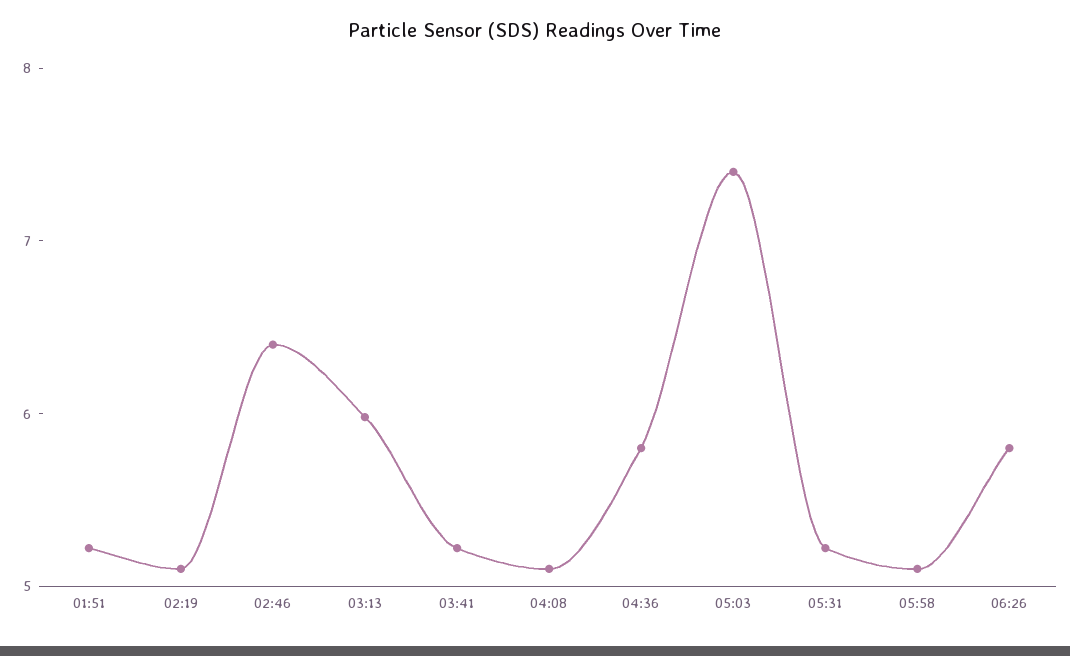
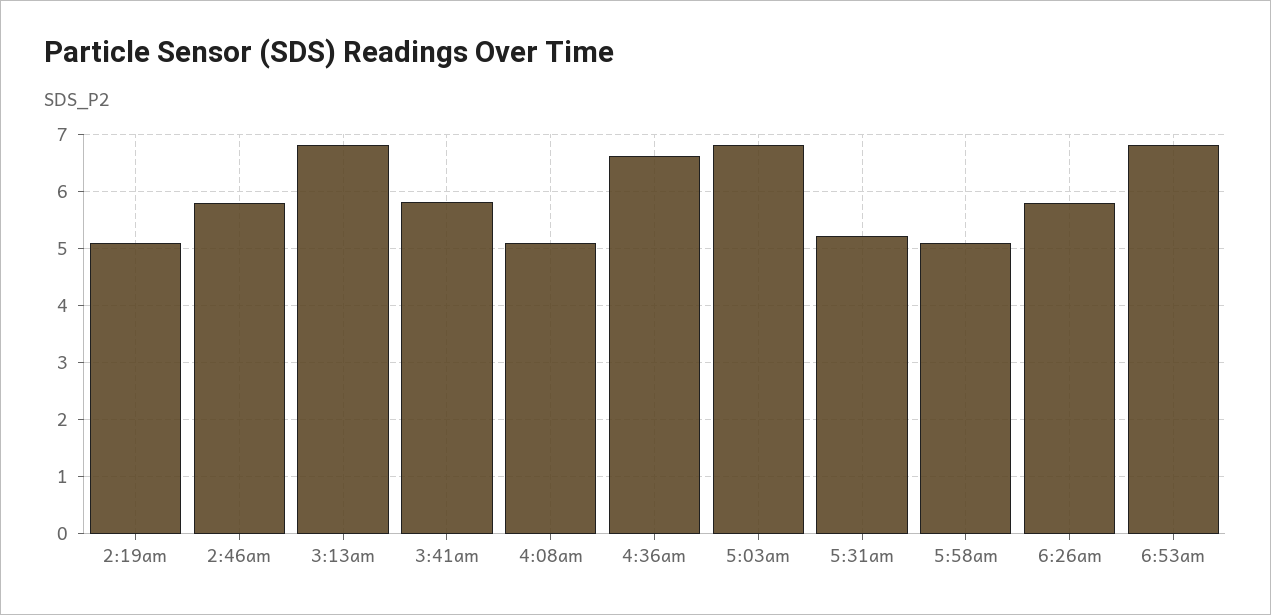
01:51: 5.2 -> none
02:46: 6.4 -> 5.8
03:13: 6 -> 6.8
03:41: 5.2 -> 5.8
04:36: 5.8 -> 6.6
05:03: 7.4 -> 6.8
6:53am: none -> 6.8

